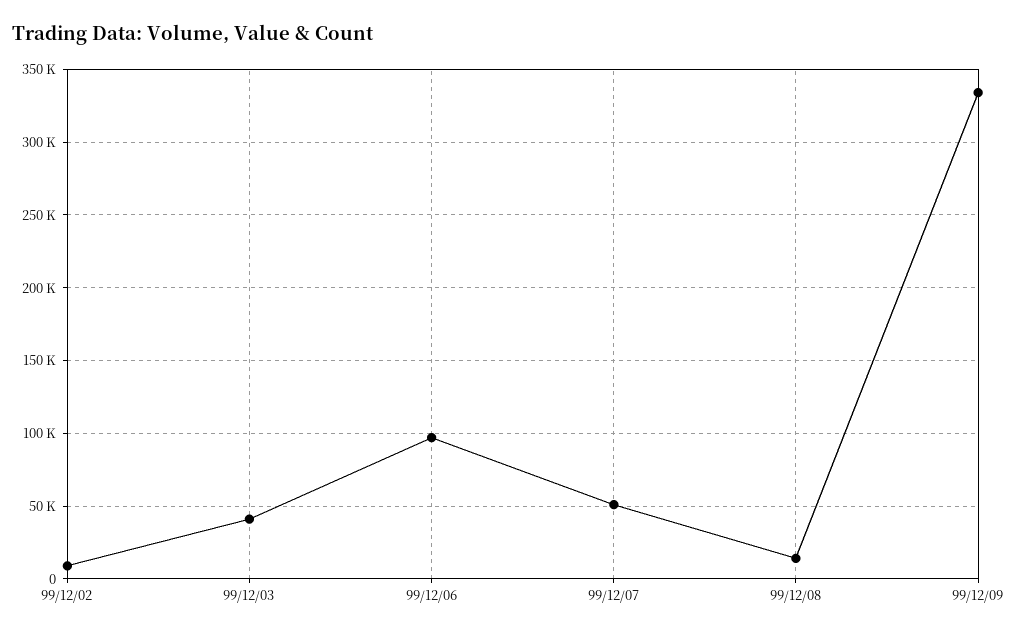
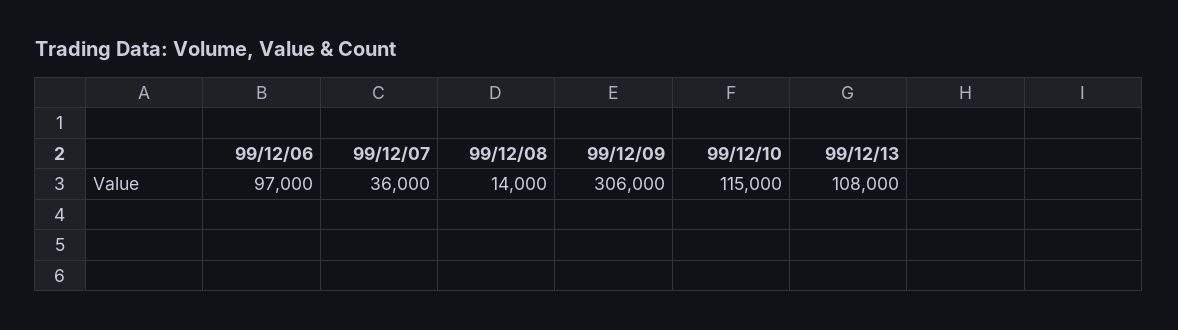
99/12/02: 10000 -> none
99/12/03: 40000 -> none
99/12/07: 50000 -> 36000
99/12/09: 335000 -> 306000
99/12/10: none -> 115000
99/12/13: none -> 108000

